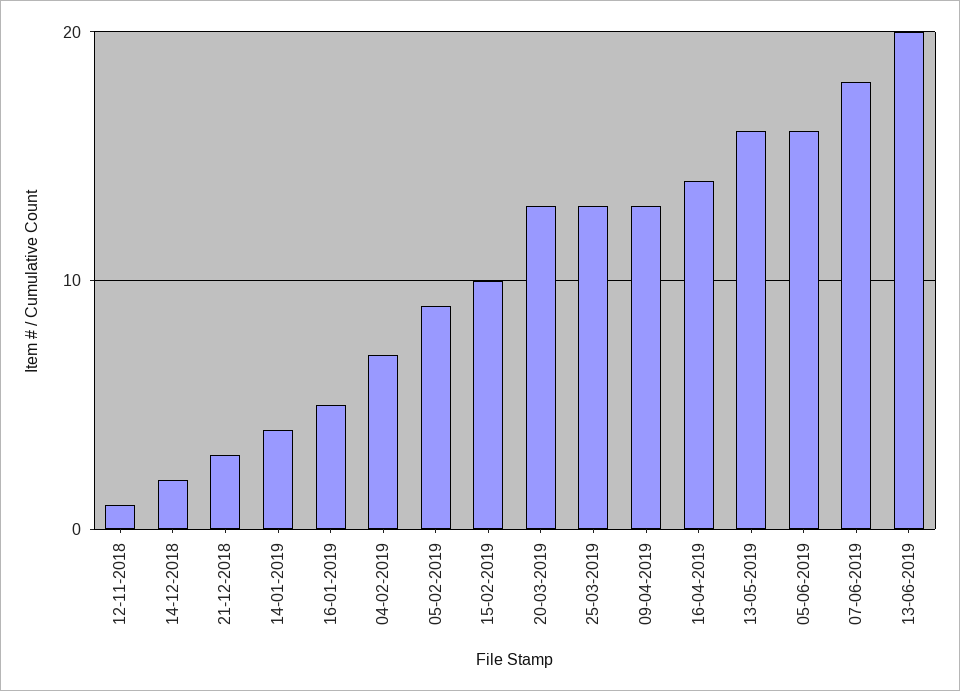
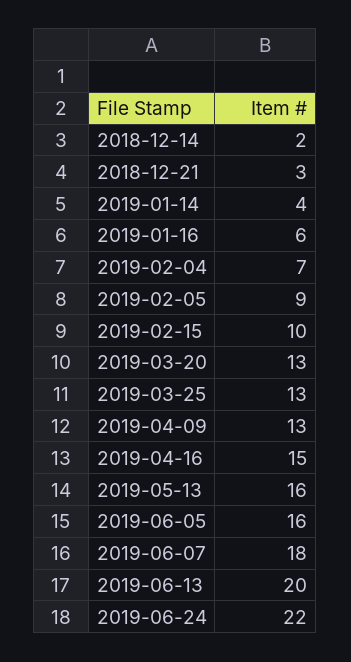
12-11-2018: 1 -> none
16-01-2019: 5 -> 6
16-04-2019: 14 -> 15
2019-06-24: none -> 22

